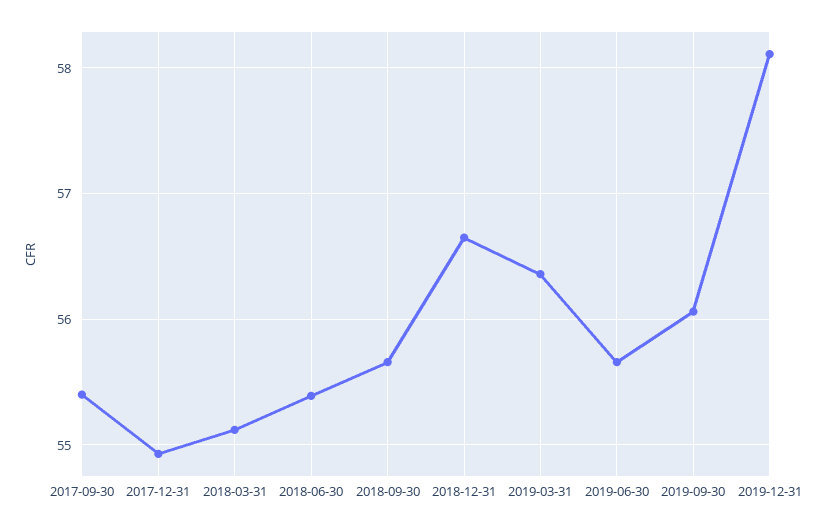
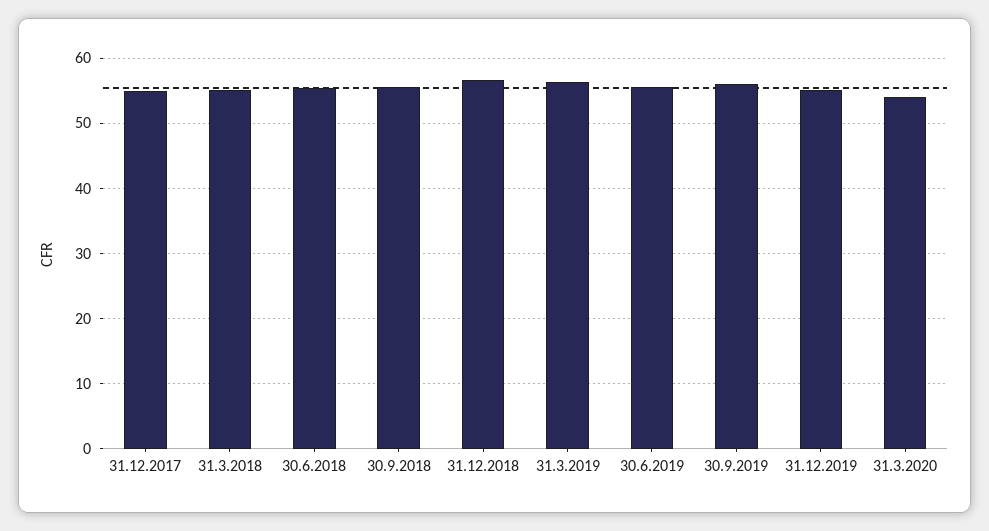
2017-09-30: 55.4 -> none
2019-12-31: 58.1 -> 55
31.3.2020: none -> 54

